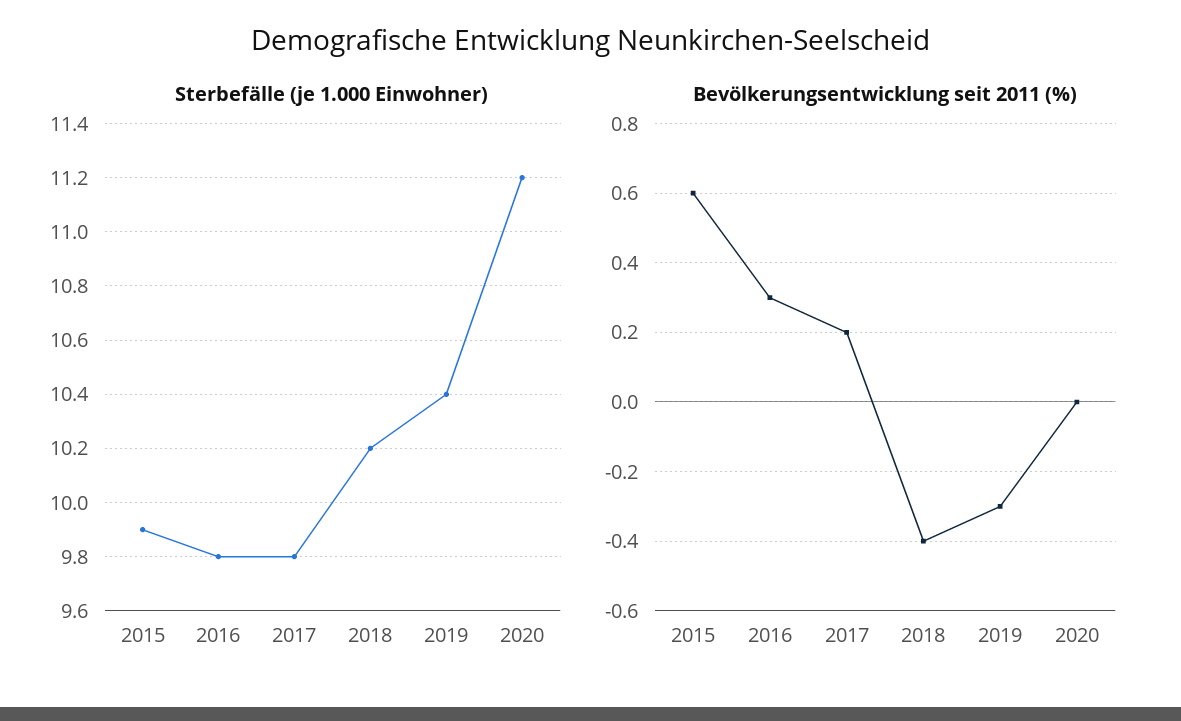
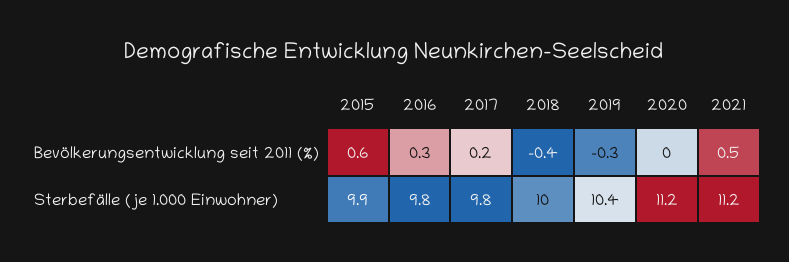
Sterbefälle (je 1.000 Einwohner), 2018: 10.2 -> 10
Bevölkerungsentwicklung seit 2011 (%), 2021: none -> 0.5
Sterbefälle (je 1.000 Einwohner), 2021: none -> 11.2

